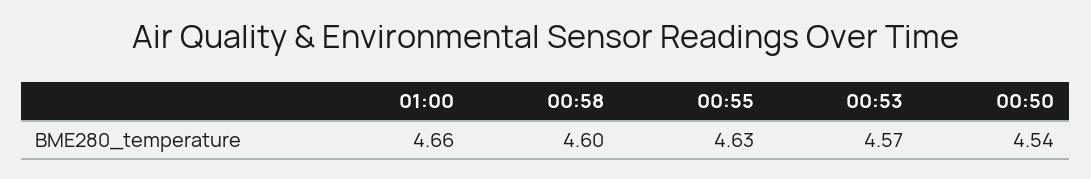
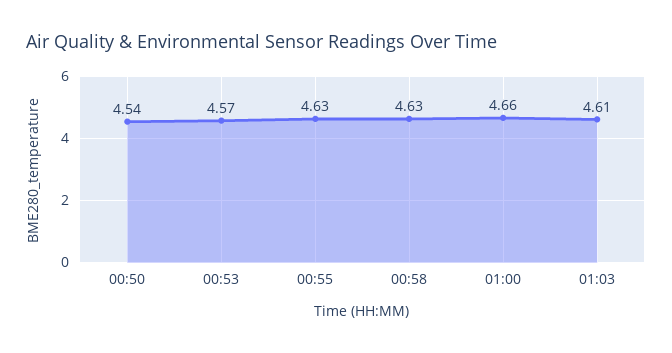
00:58: 4.6 -> 4.63
01:03: none -> 4.61

